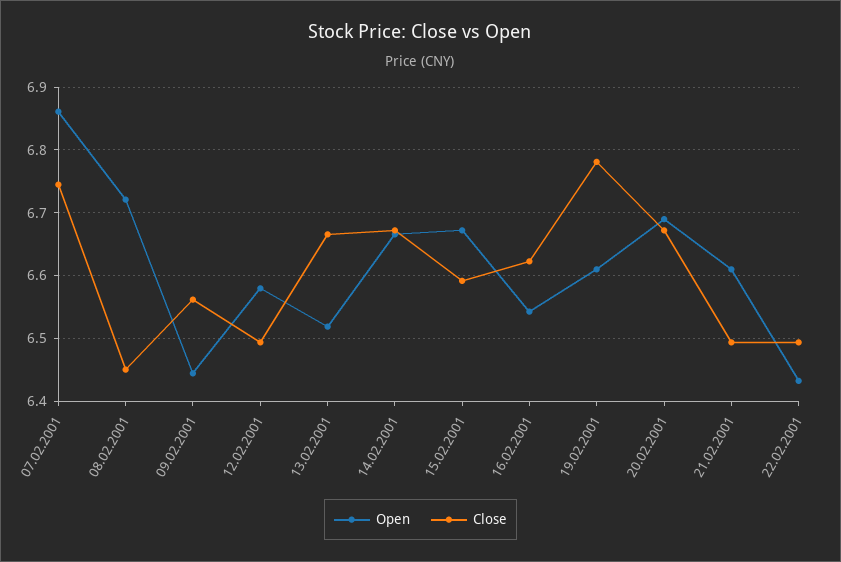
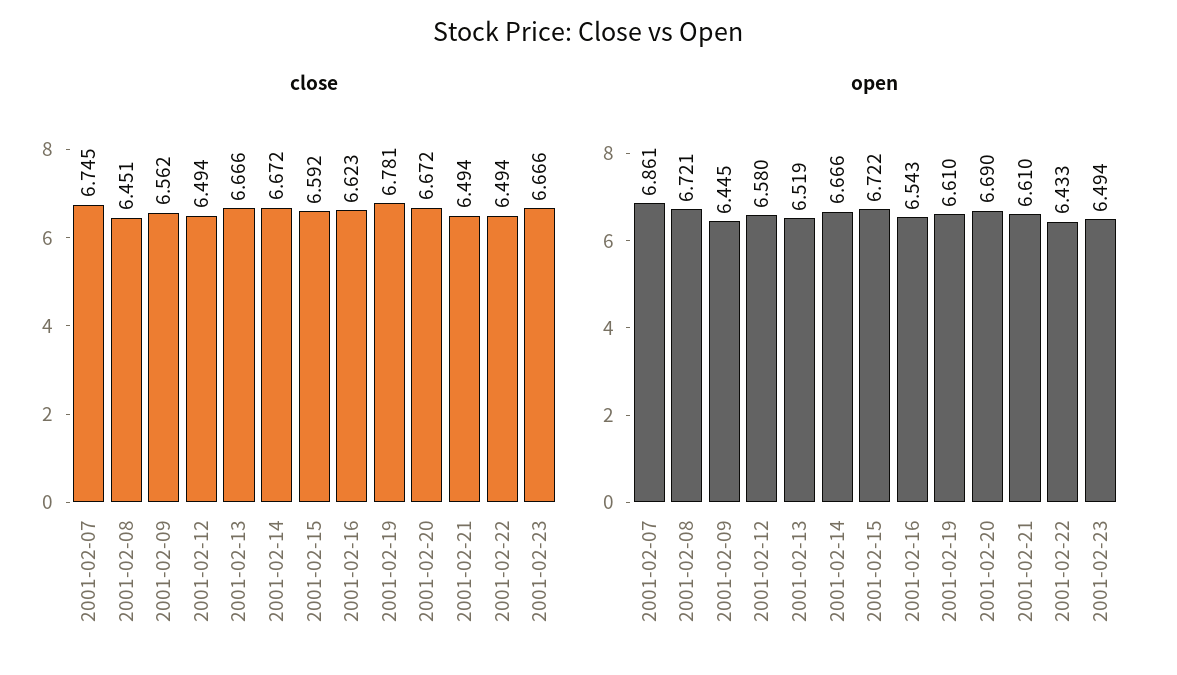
Open, 15.02.2001: 6.67 -> 6.722
Close, 2001-02-23: none -> 6.666
Open, 2001-02-23: none -> 6.494

